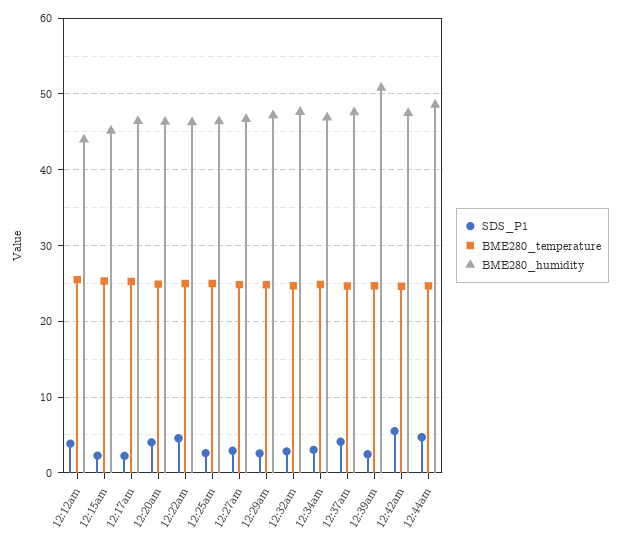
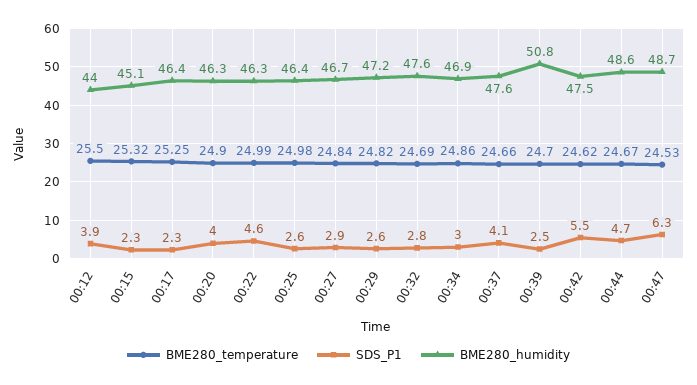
BME280_temperature, 00:47: none -> 24.53
SDS_P1, 00:47: none -> 6.3
BME280_humidity, 00:47: none -> 48.7

